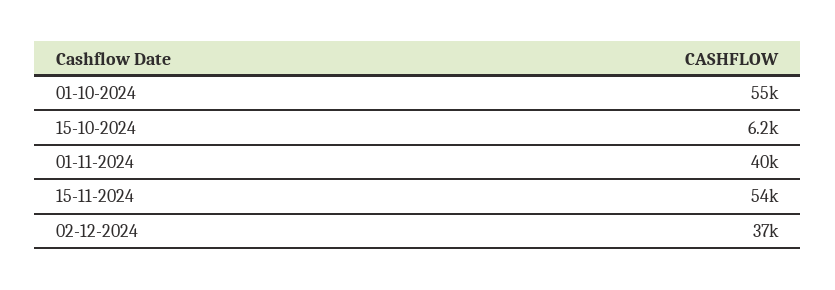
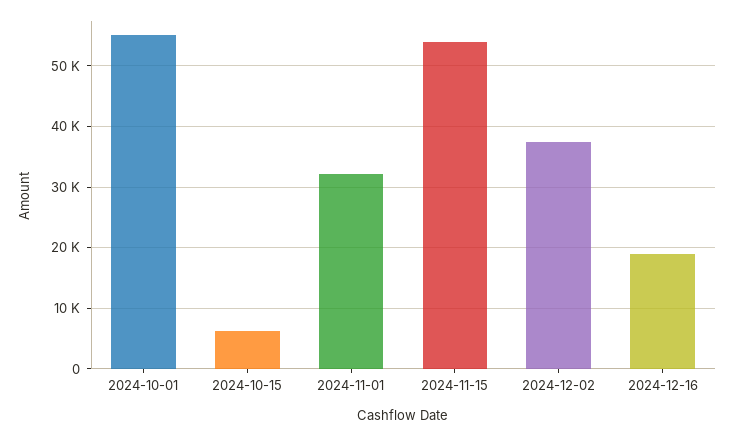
01-11-2024: 40000 -> 32000
2024-12-16: none -> 19000

